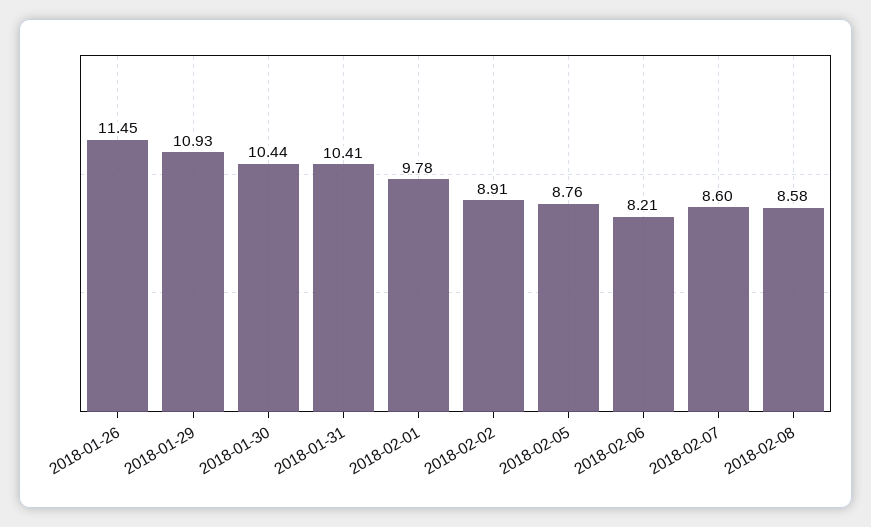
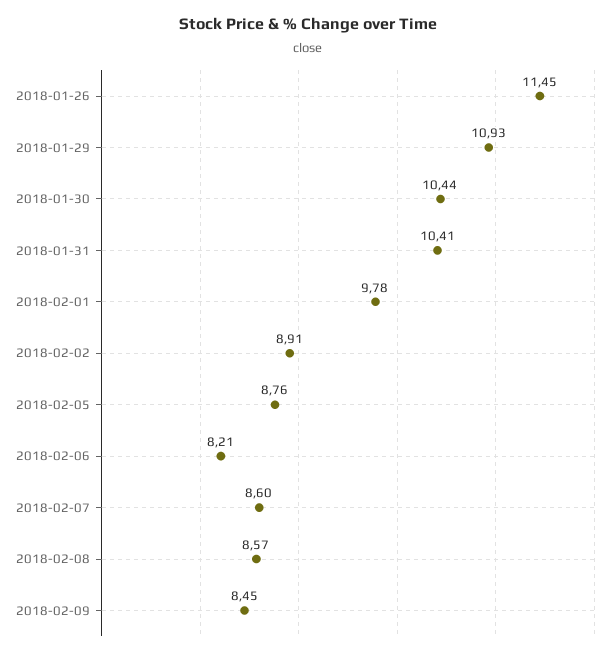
2018-02-08: 8.58 -> 8.57
2018-02-09: none -> 8.45

